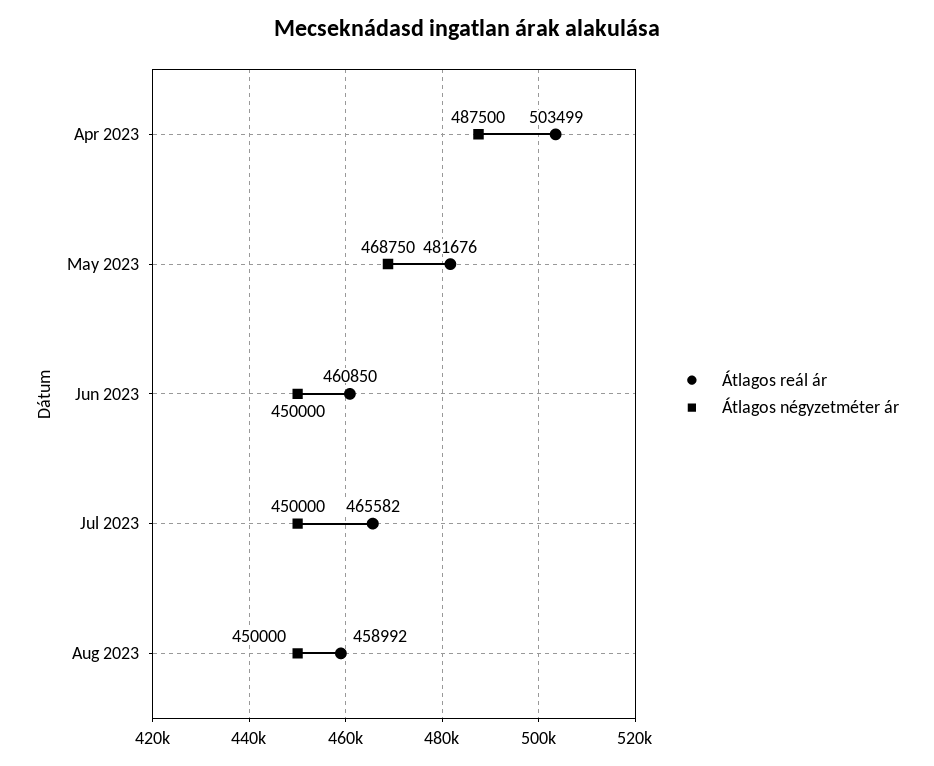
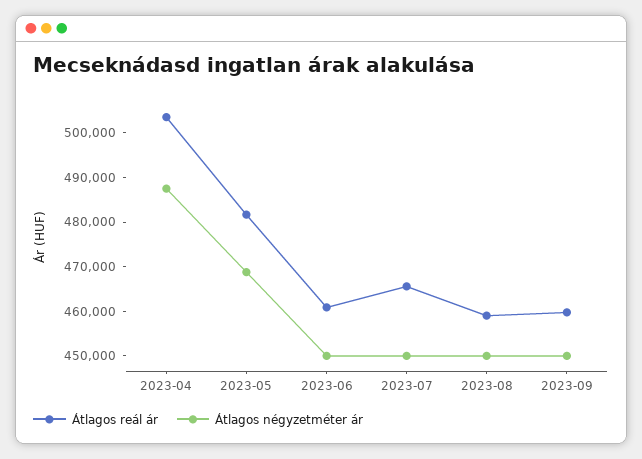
Átlagos reál ár, 2023-09: none -> 460000
Átlagos négyzetméter ár, 2023-09: none -> 450000

